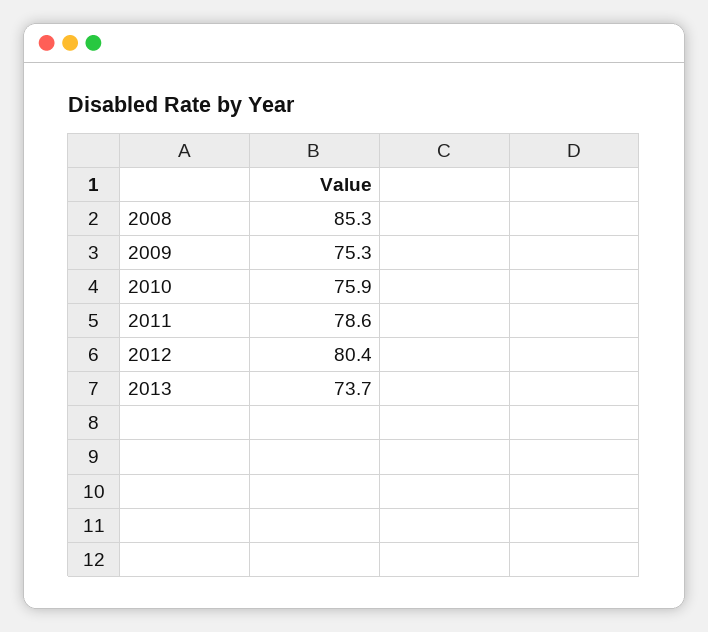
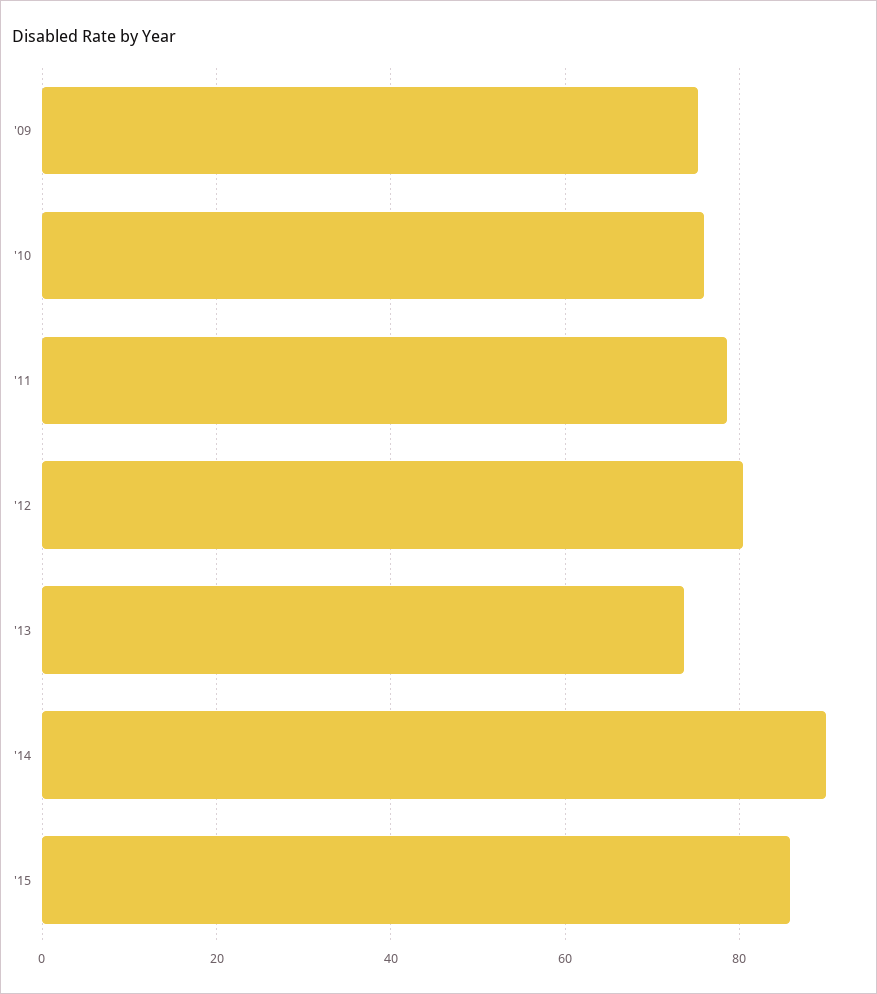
2008: 85.3 -> none
'14: none -> 90
'15: none -> 86

